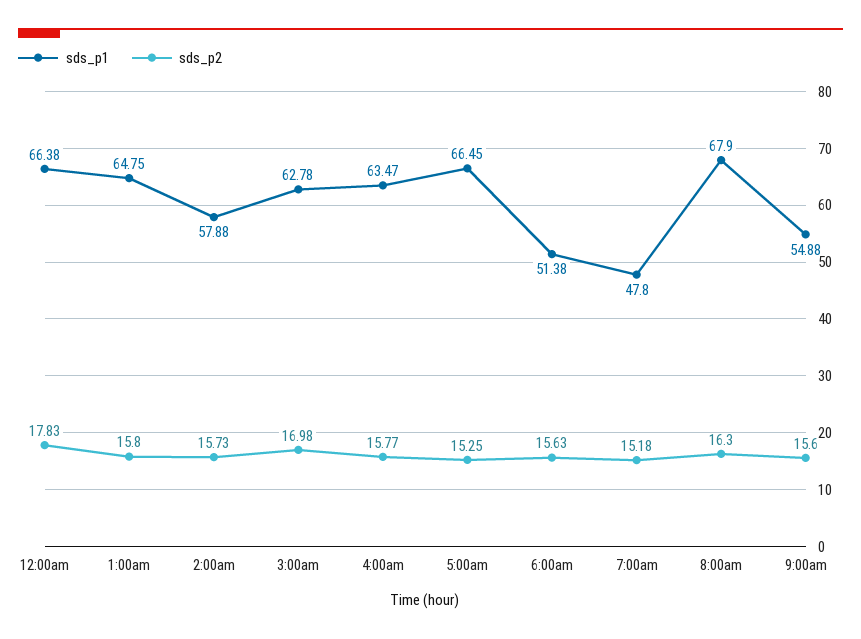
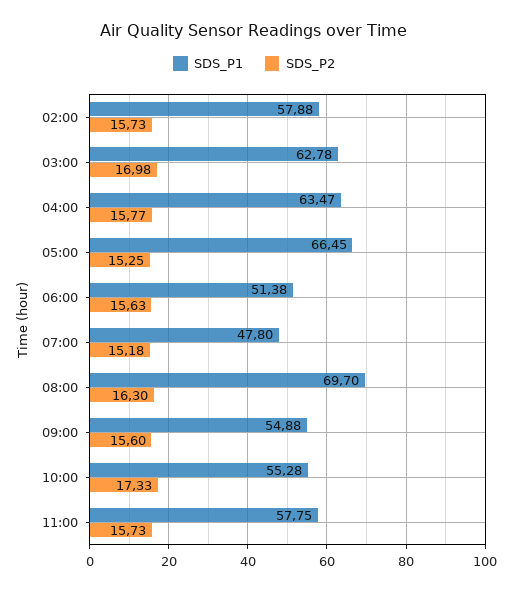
sds_p1, 12:00am: 66.38 -> none
sds_p2, 12:00am: 17.83 -> none
sds_p1, 1:00am: 64.75 -> none
sds_p2, 1:00am: 15.8 -> none
sds_p1, 8:00am: 67.9 -> 69.7
sds_p1, 10:00: none -> 55.28
sds_p2, 10:00: none -> 17.33
sds_p1, 11:00: none -> 57.75
sds_p2, 11:00: none -> 15.73

